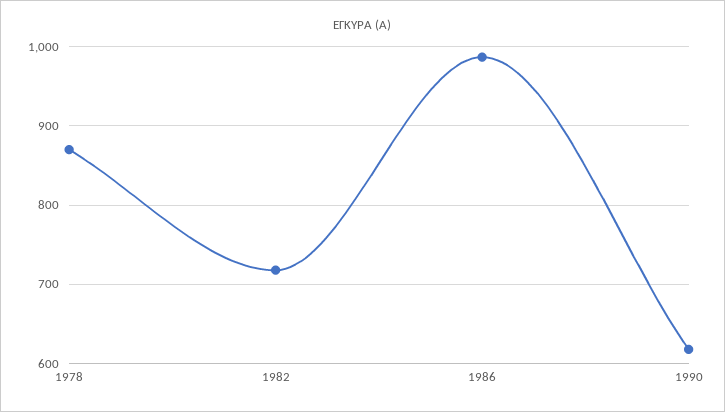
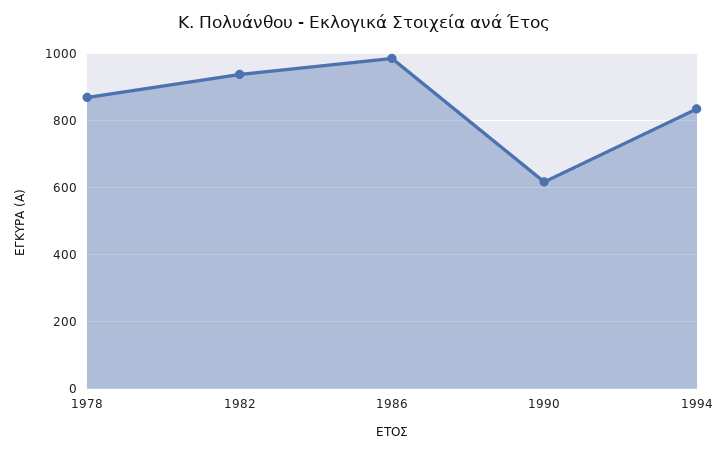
1982: 720 -> 940
1994: none -> 840

